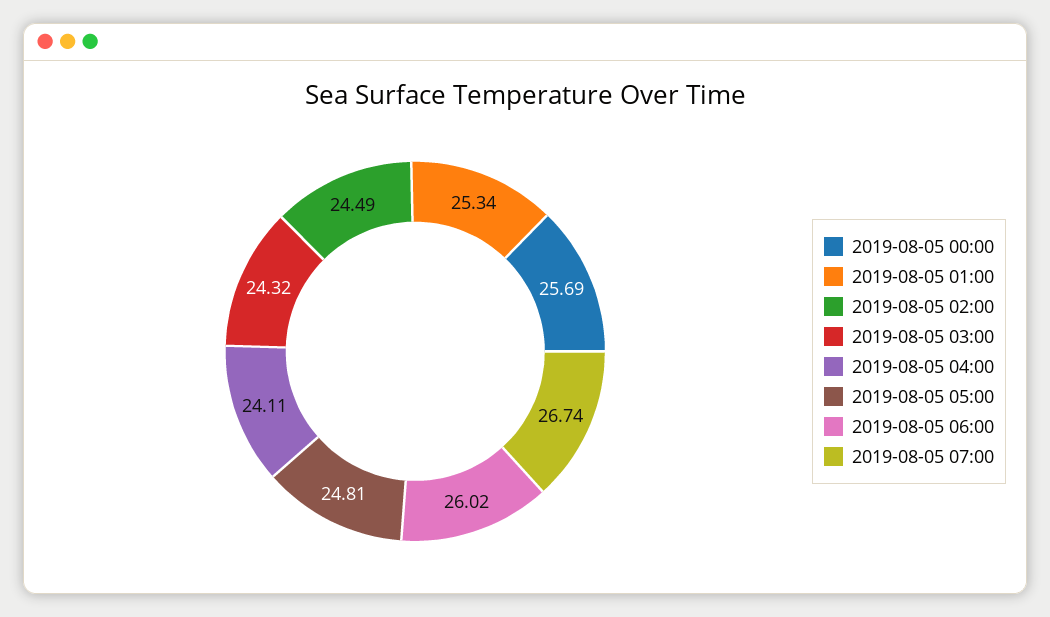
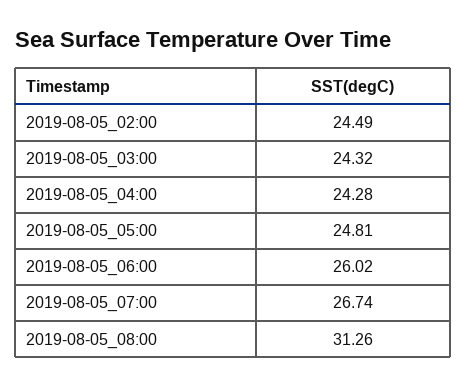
2019-08-05 00:00: 25.69 -> none
2019-08-05 01:00: 25.34 -> none
2019-08-05 04:00: 24.11 -> 24.28
2019-08-05_08:00: none -> 31.26

